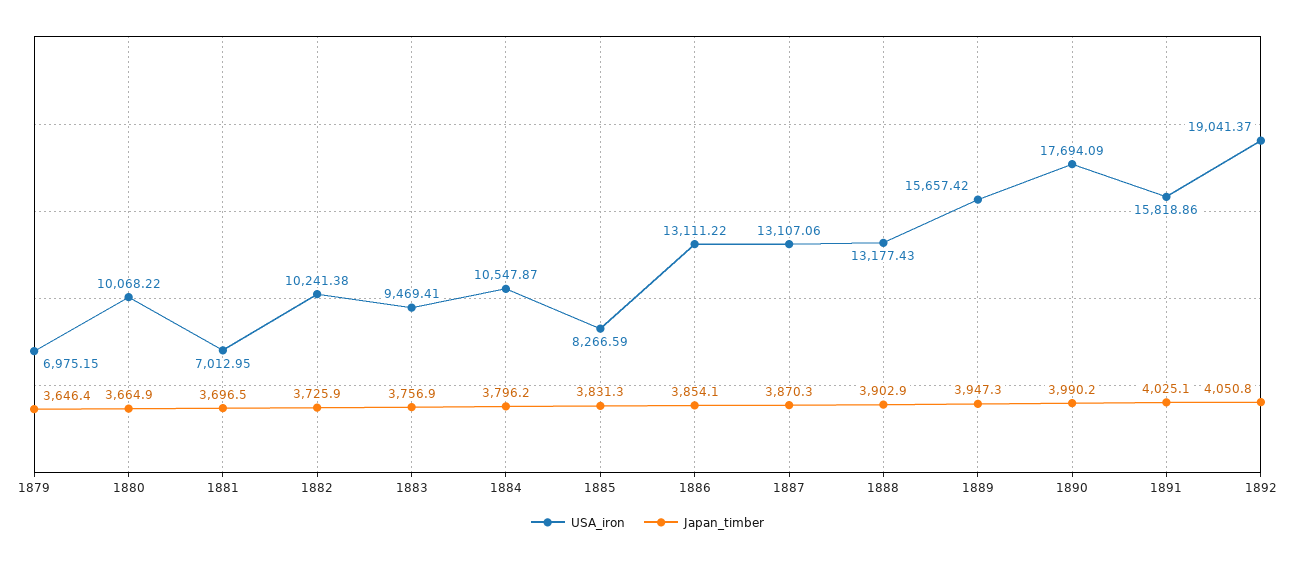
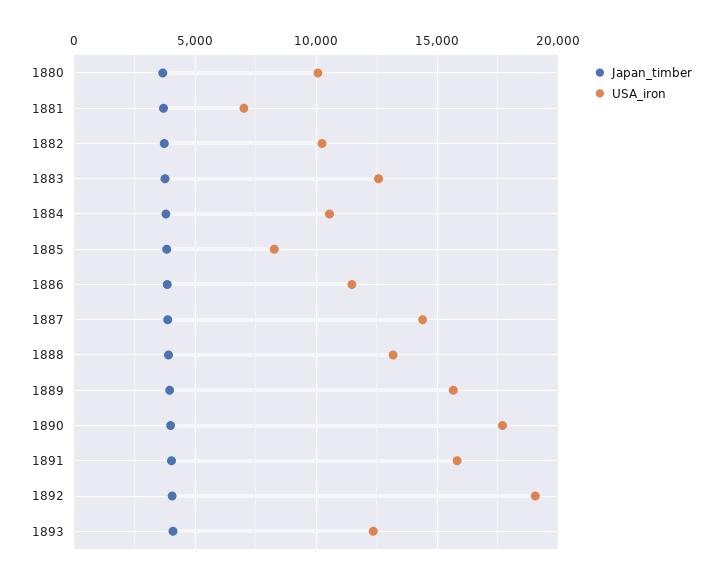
USA_iron, 1879: 6975.15 -> none
Japan_timber, 1879: 3646.4 -> none
USA_iron, 1883: 9469.41 -> 12500
USA_iron, 1886: 13111.22 -> 11500
USA_iron, 1887: 13107.06 -> 14500
Japan_timber, 1893: none -> 4000
USA_iron, 1893: none -> 12500

